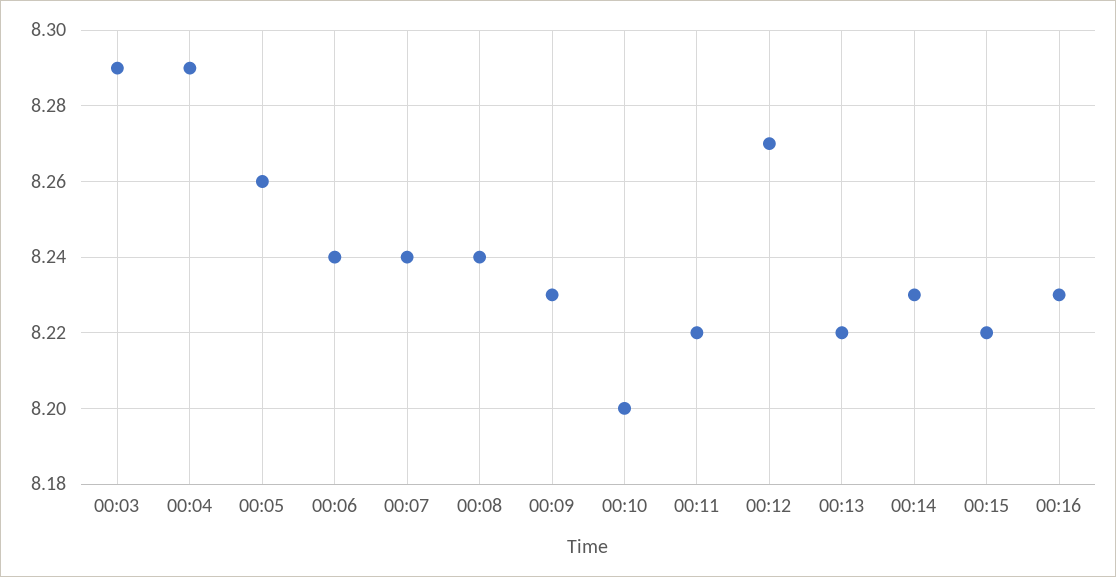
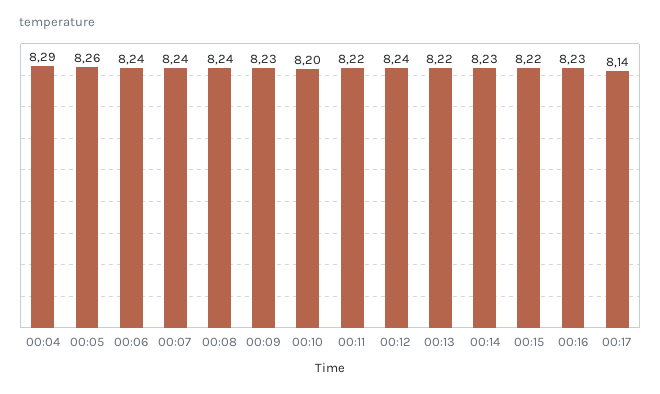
00:03: 8.29 -> none
00:12: 8.27 -> 8.24
00:17: none -> 8.14

